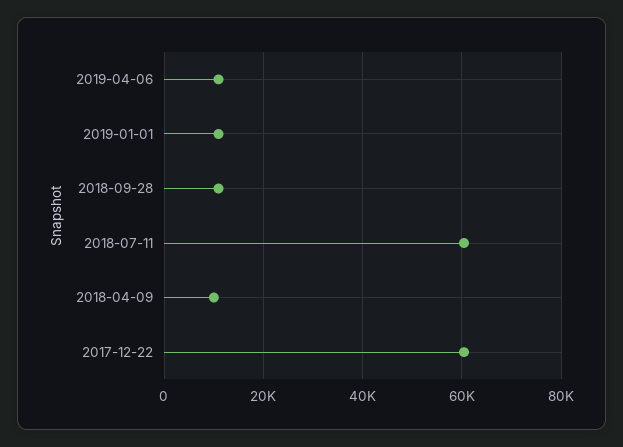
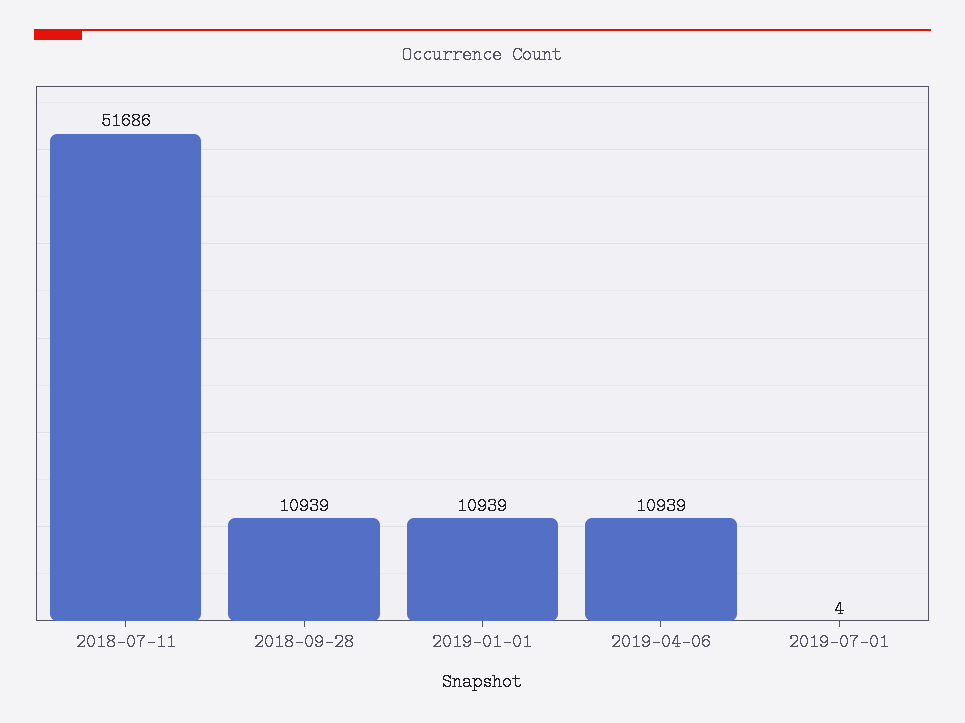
2018-07-11: 60000 -> 51686
2018-04-09: 10000 -> none
2017-12-22: 60000 -> none
2019-07-01: none -> 4

